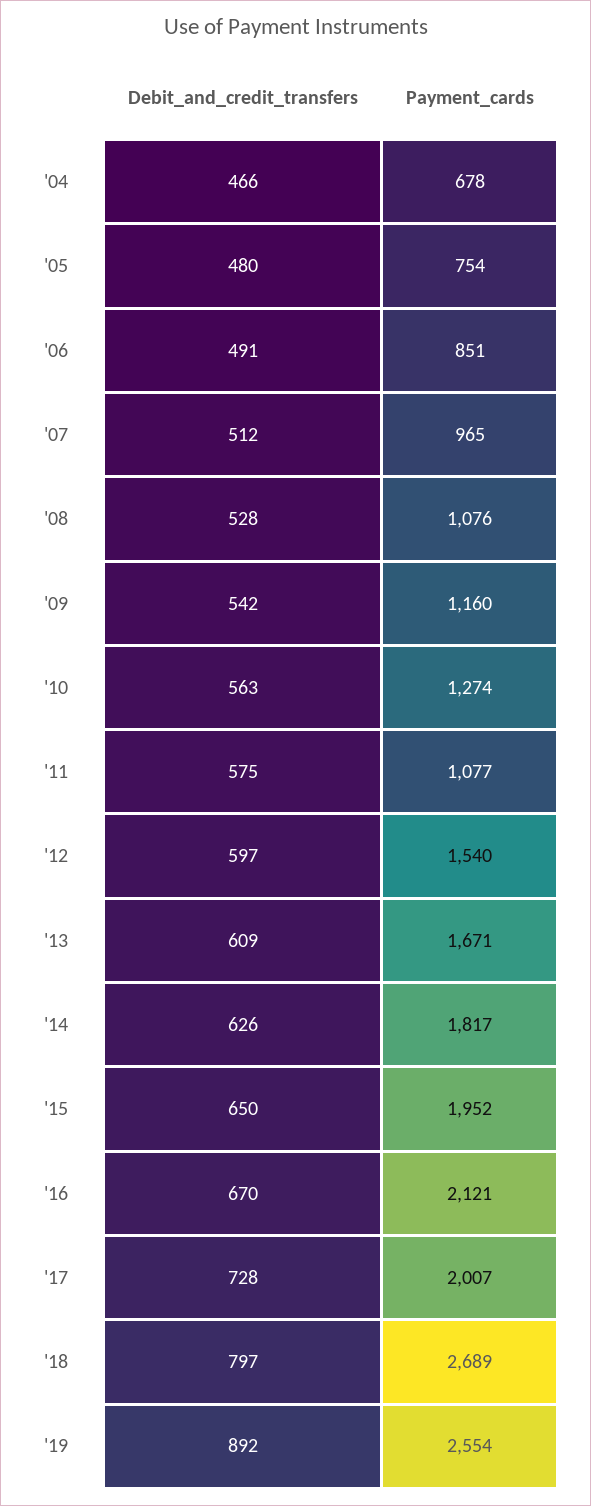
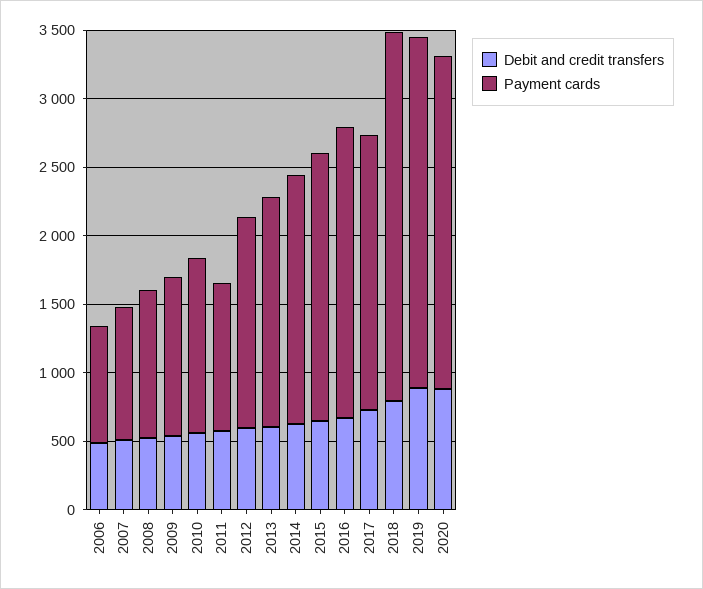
Debit_and_credit_transfers, '04: 466 -> none
Payment_cards, '04: 678 -> none
Debit_and_credit_transfers, '05: 480 -> none
Payment_cards, '05: 754 -> none
Debit_and_credit_transfers, 2020: none -> 900
Payment_cards, 2020: none -> 2400

